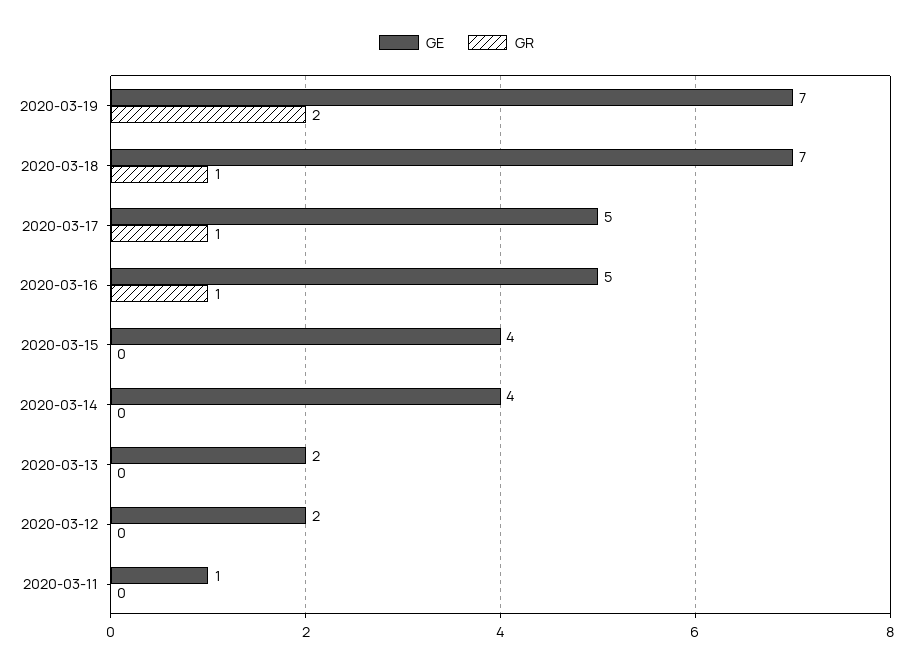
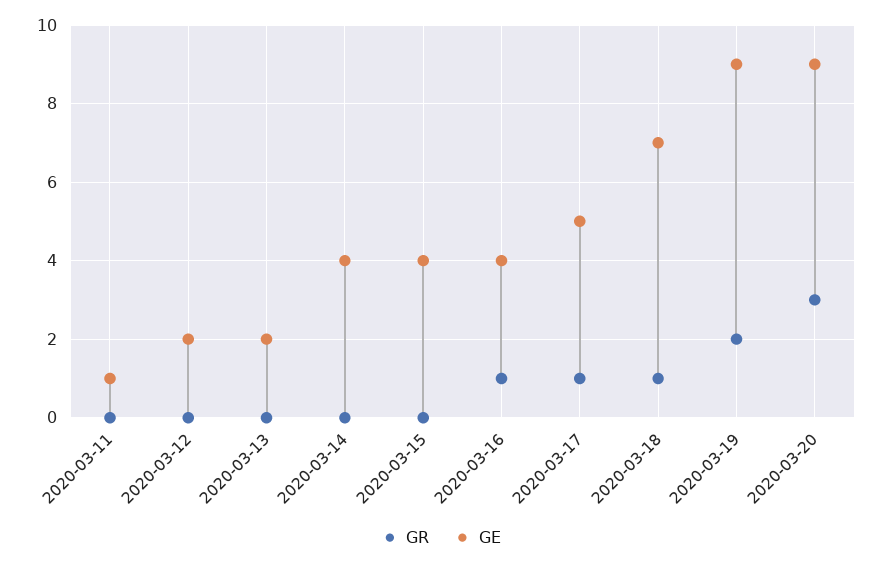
GE, 2020-03-19: 7 -> 9
GE, 2020-03-16: 5 -> 4
GR, 2020-03-20: none -> 3
GE, 2020-03-20: none -> 9

